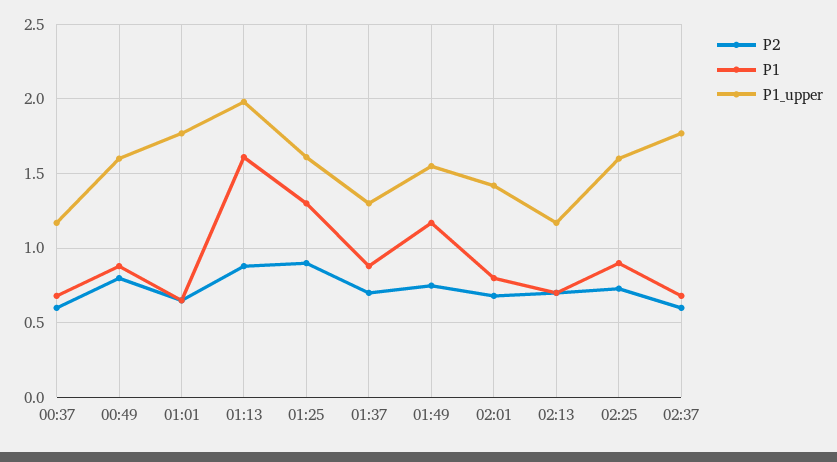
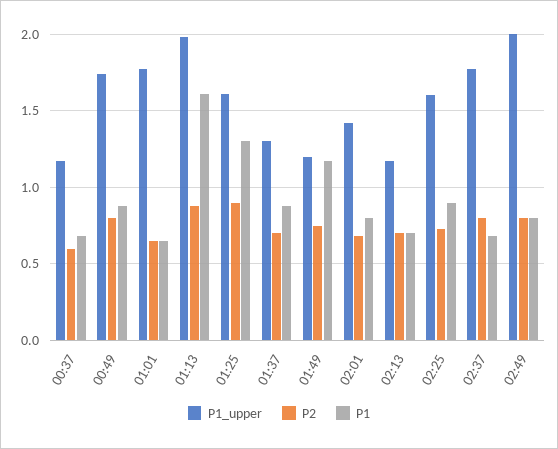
P1_upper, 00:49: 1.6 -> 1.75
P1_upper, 01:49: 1.55 -> 1.2
P2, 02:37: 0.6 -> 0.8
P1_upper, 02:49: none -> 2
P2, 02:49: none -> 0.8
P1, 02:49: none -> 0.8

